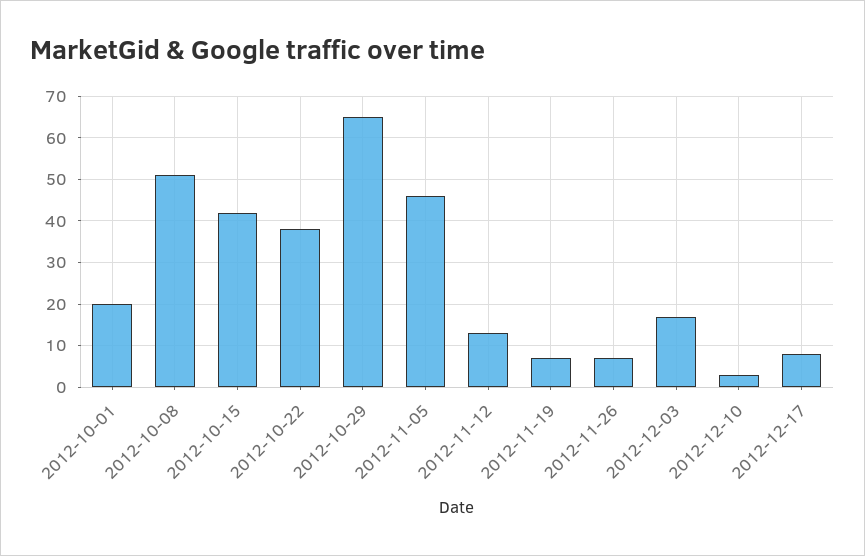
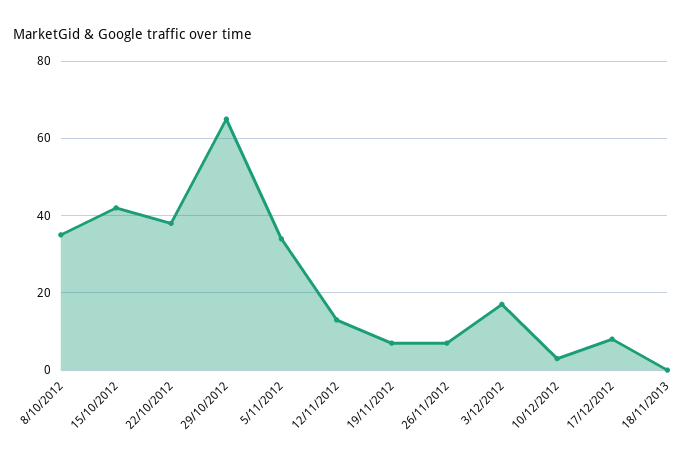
2012-10-01: 20 -> none
2012-10-08: 50 -> 35
2012-11-05: 45 -> 35
18/11/2013: none -> 0

